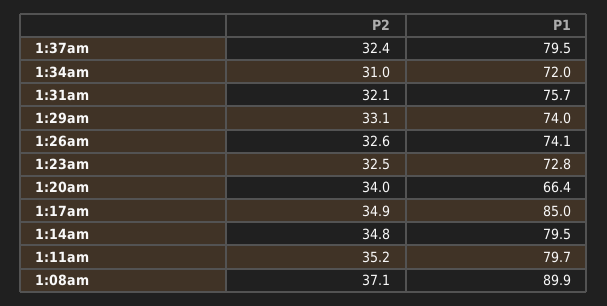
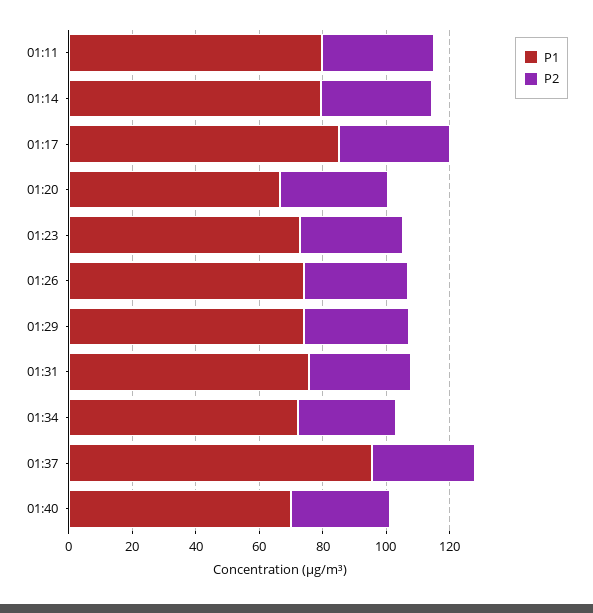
P1, 1:37am: 79.5 -> 95
P2, 1:08am: 37.1 -> none
P1, 1:08am: 89.9 -> none
P1, 01:40: none -> 70
P2, 01:40: none -> 30

